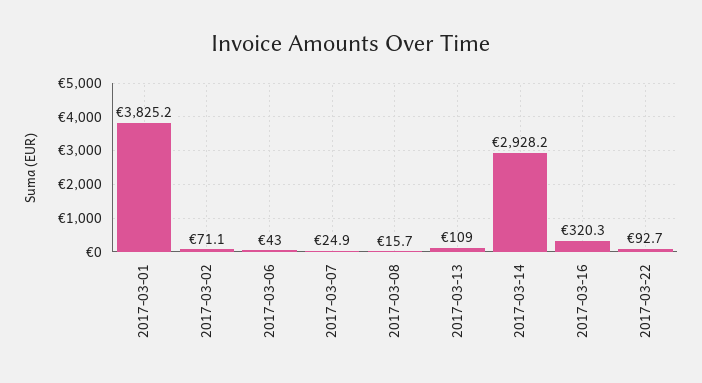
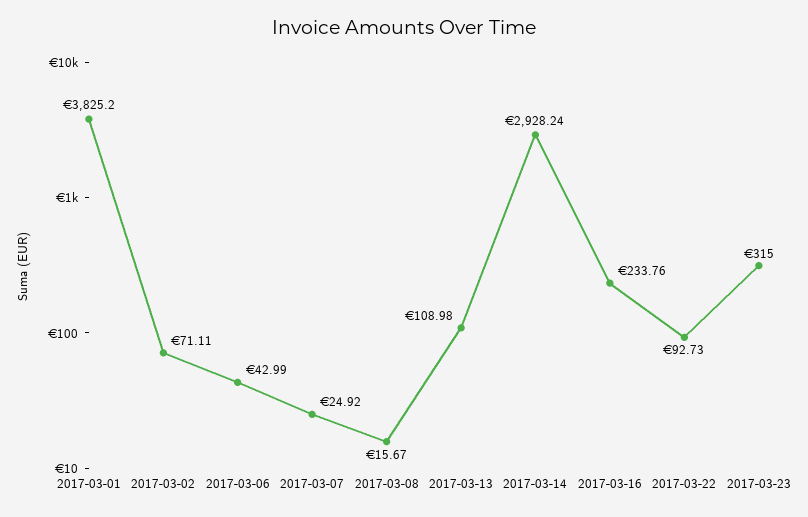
2017-03-16: 320.3 -> 233.76
2017-03-23: none -> 315

